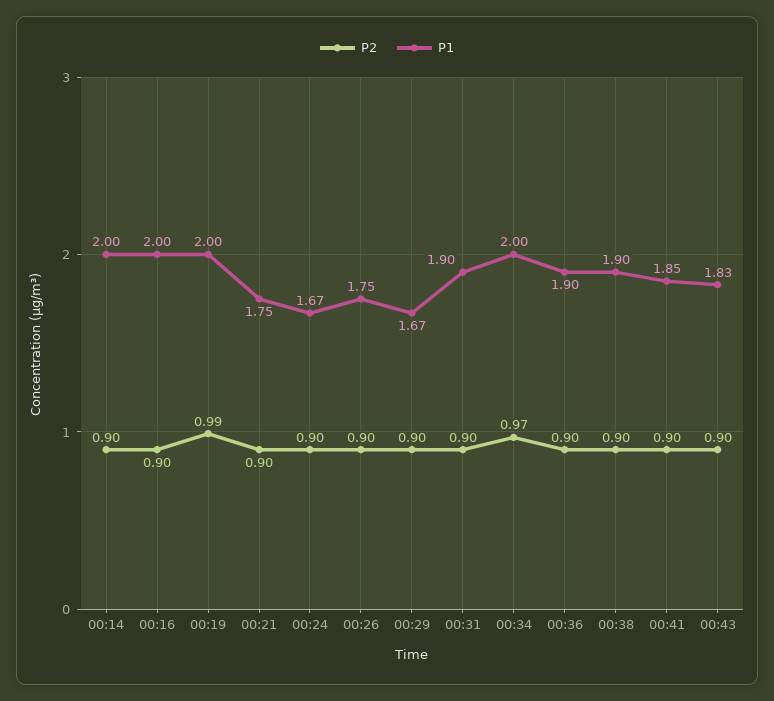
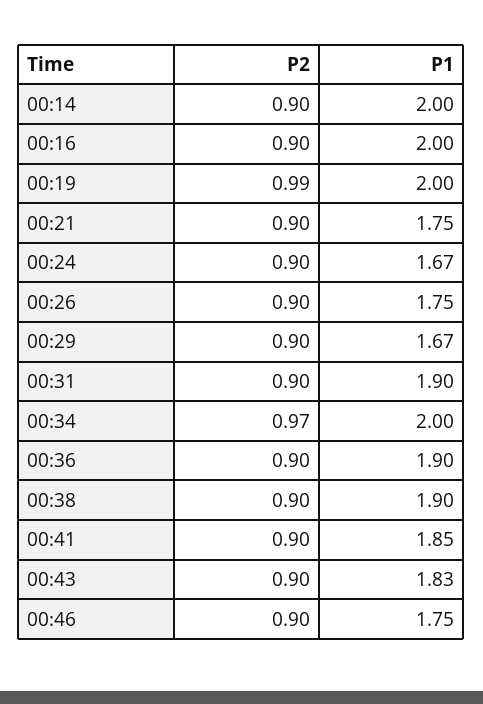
P2, 00:46: none -> 0.9
P1, 00:46: none -> 1.75

